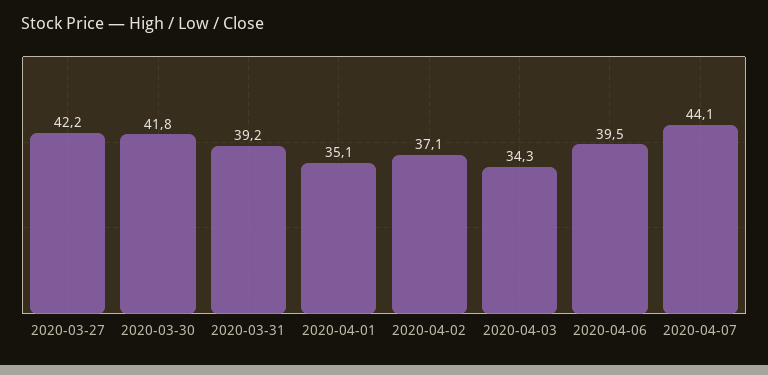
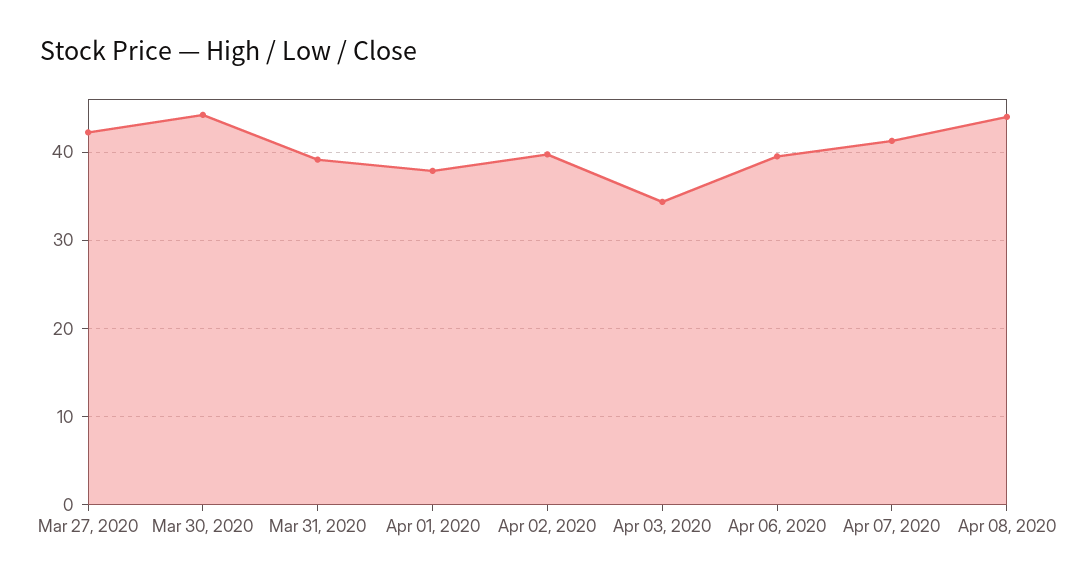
2020-03-30: 41.8 -> 44
2020-04-01: 35.1 -> 38
2020-04-02: 37.1 -> 40
2020-04-07: 44.1 -> 41
Apr 08, 2020: none -> 44

